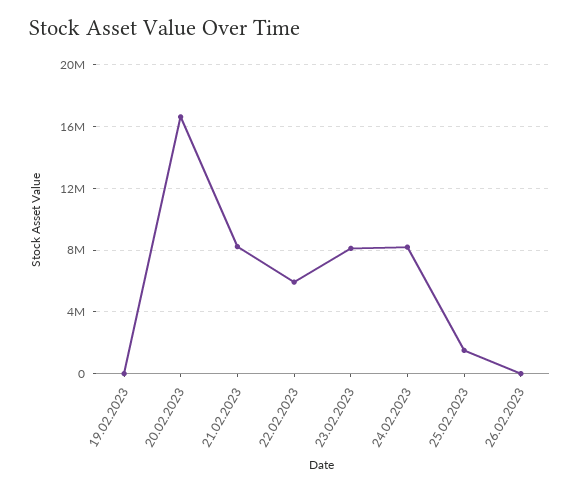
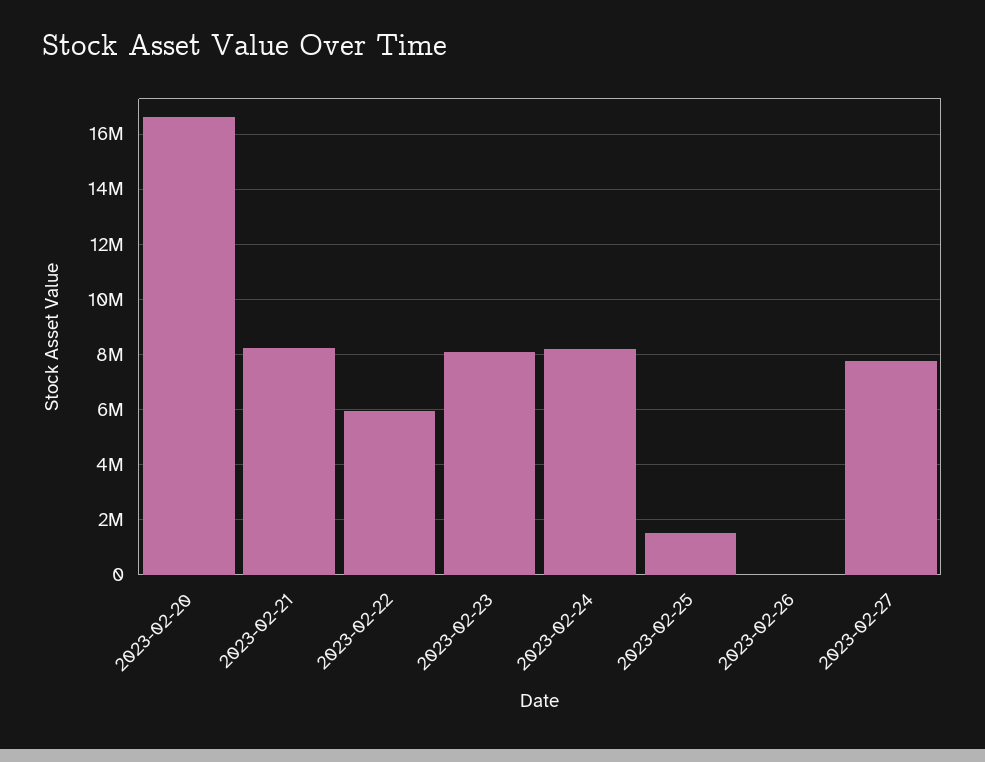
19.02.2023: 0 -> none
2023-02-27: none -> 7750000

